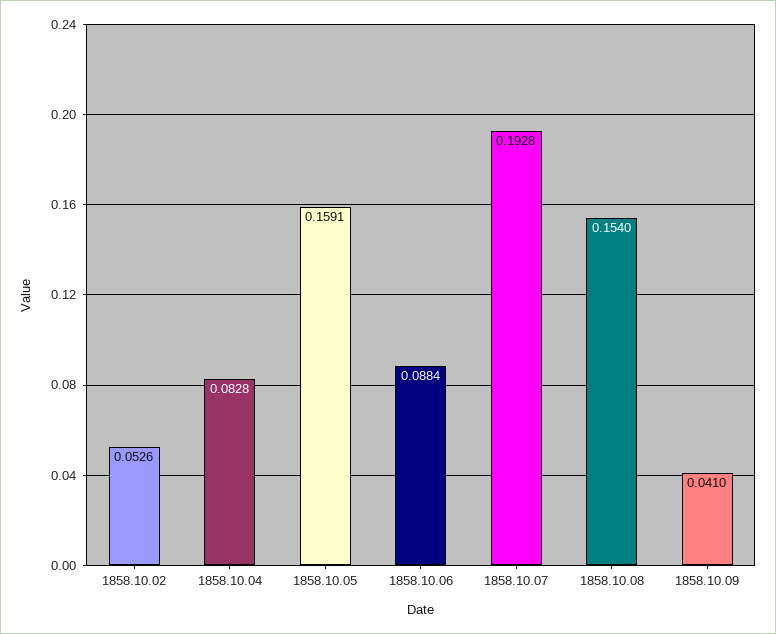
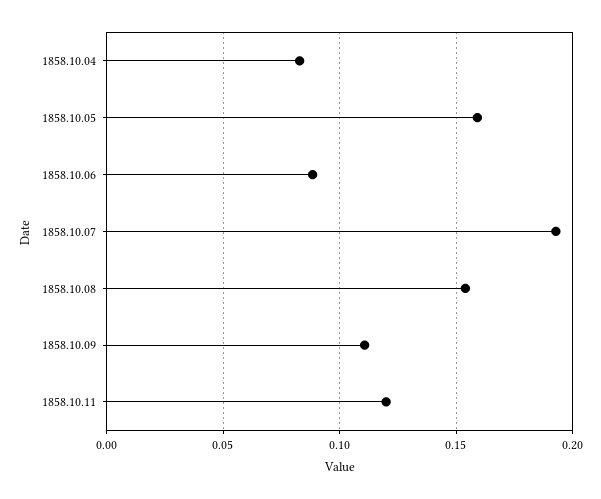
1858.10.02: 0.0526 -> none
1858.10.09: 0.041 -> 0.11
1858.10.11: none -> 0.12

